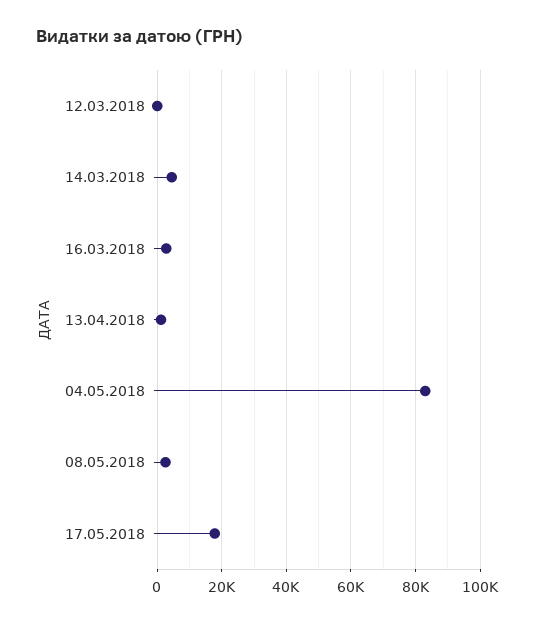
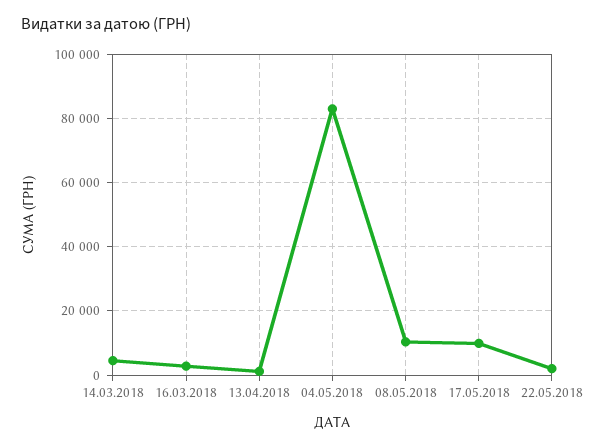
12.03.2018: 0 -> none
08.05.2018: 2000 -> 10000
17.05.2018: 18000 -> 10000
22.05.2018: none -> 2000

